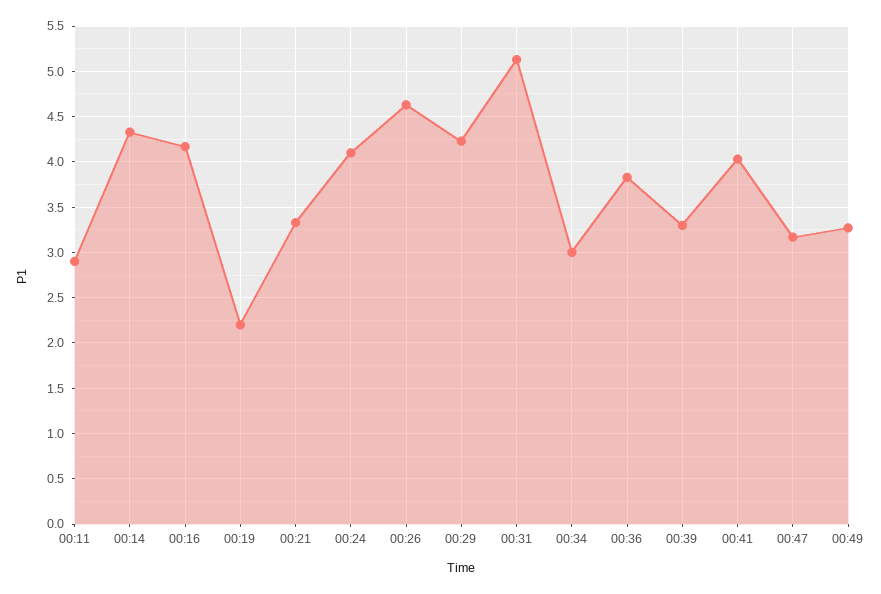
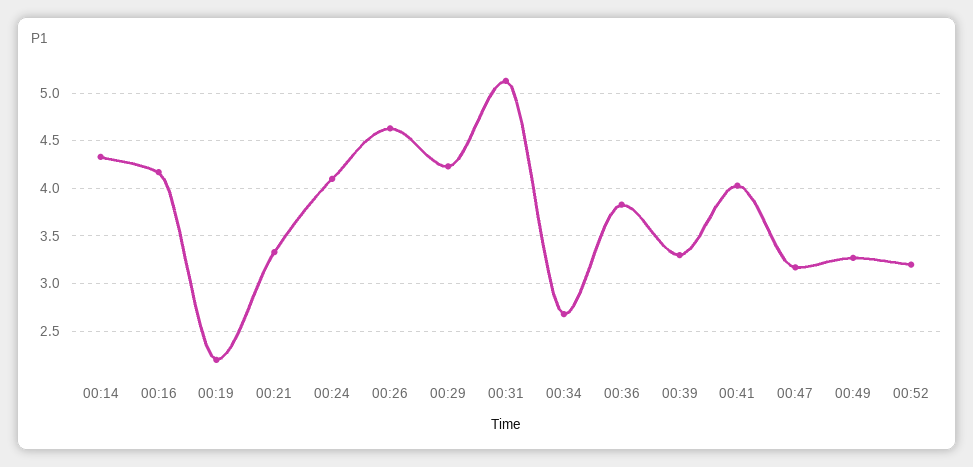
00:11: 2.9 -> none
00:34: 3 -> 2.7
00:52: none -> 3.2

